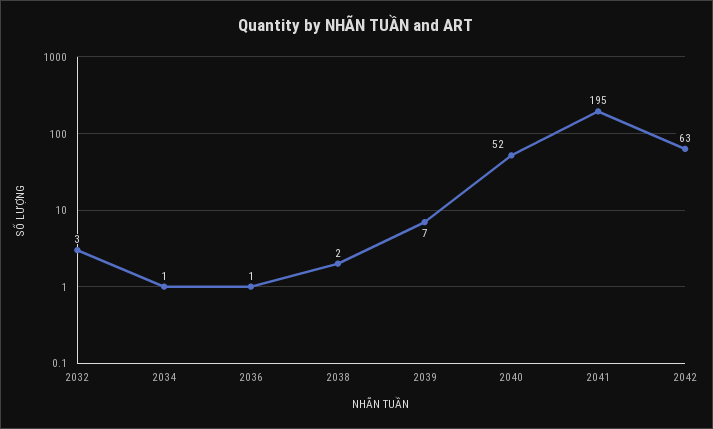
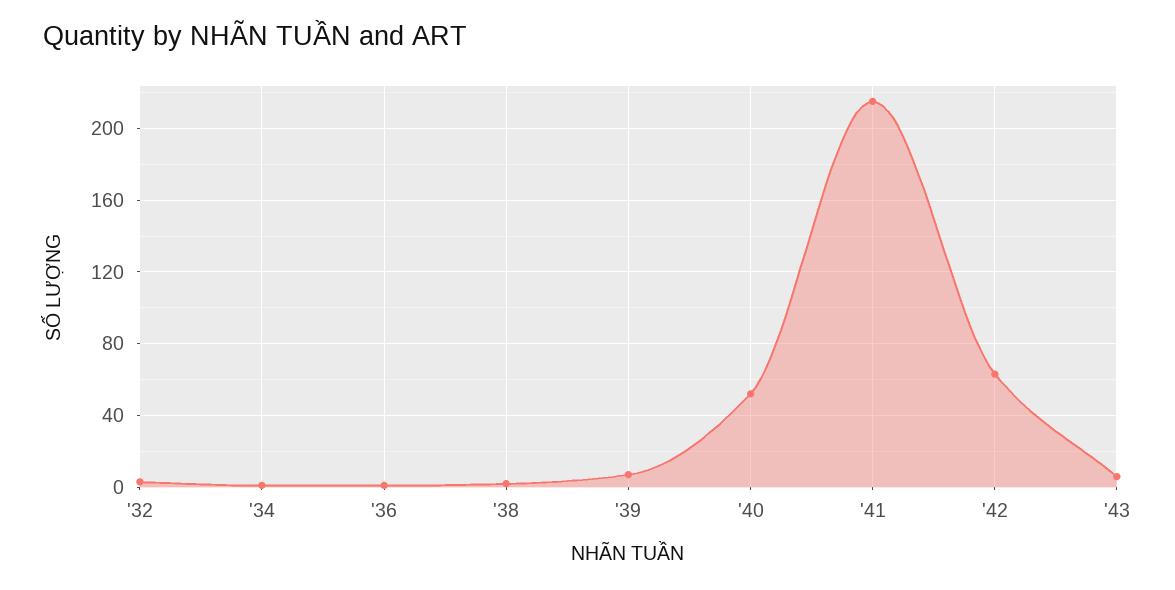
2041: 195 -> 215
'43: none -> 5

